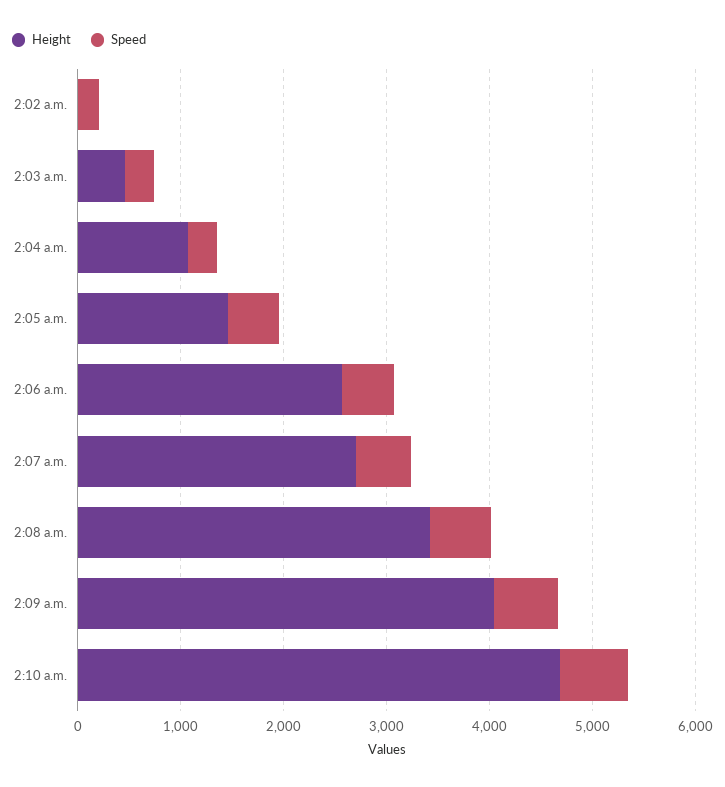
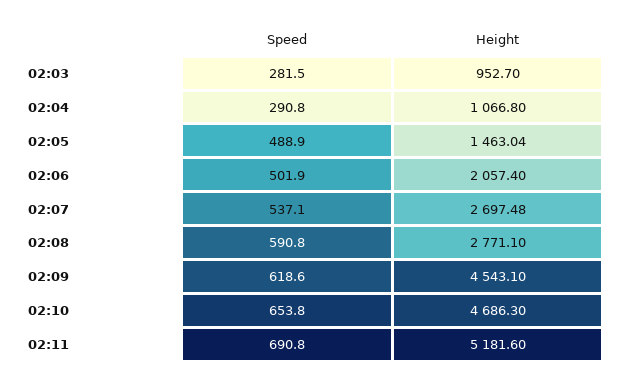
Height, 2:02 a.m.: 0 -> none
Speed, 2:02 a.m.: 200 -> none
Height, 2:03 a.m.: 400 -> 952.7
Height, 2:06 a.m.: 2600 -> 2057.4
Height, 2:08 a.m.: 3400 -> 2771.1
Height, 2:09 a.m.: 4000 -> 4543.1
Speed, 02:11: none -> 690.8
Height, 02:11: none -> 5181.6

